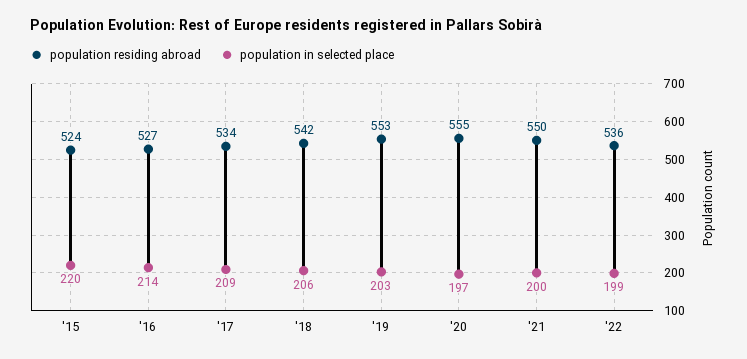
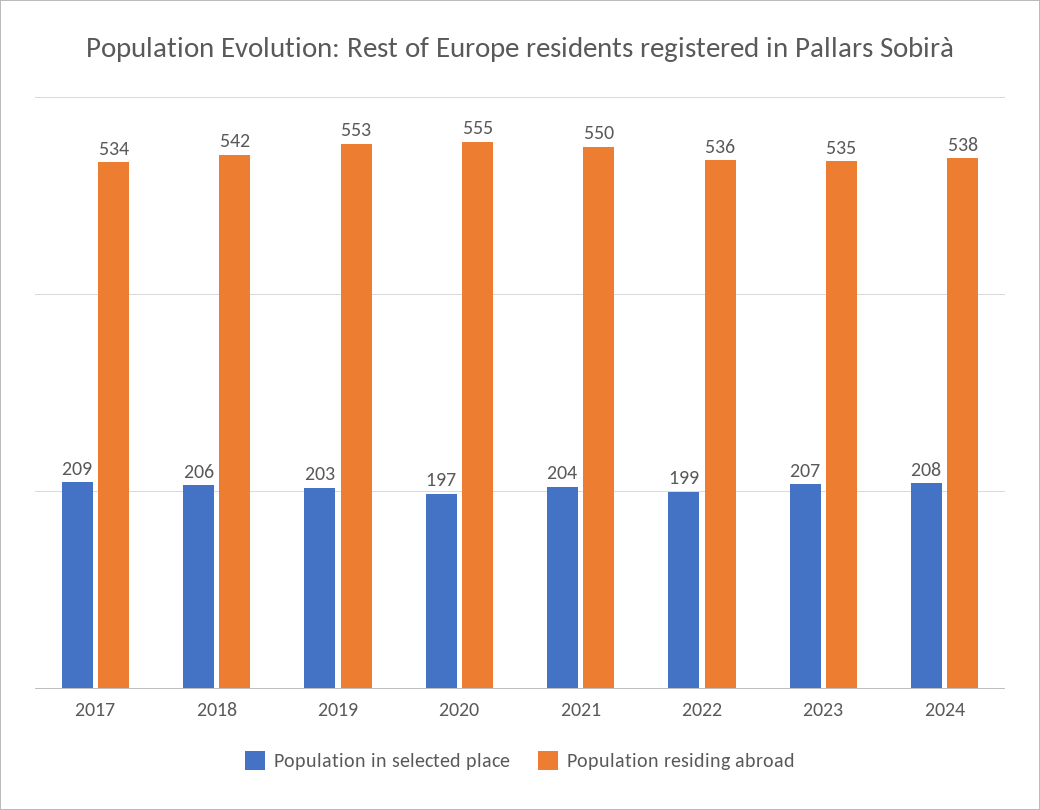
population residing abroad, '15: 524 -> none
population in selected place, '15: 220 -> none
population residing abroad, '16: 527 -> none
population in selected place, '16: 214 -> none
population in selected place, '21: 200 -> 204
population in selected place, 2023: none -> 207
population residing abroad, 2023: none -> 535
population in selected place, 2024: none -> 208
population residing abroad, 2024: none -> 538

